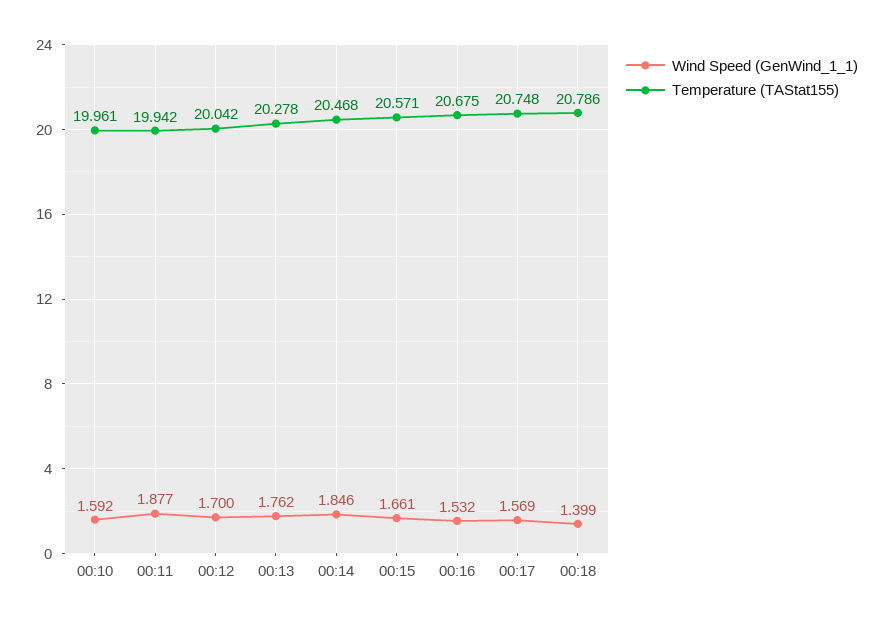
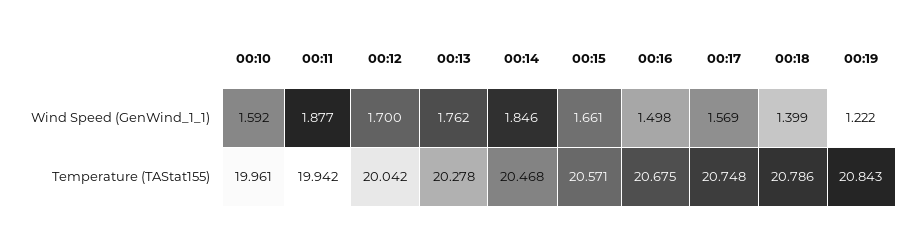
Wind Speed (GenWind_1_1), 00:16: 1.532 -> 1.498
Wind Speed (GenWind_1_1), 00:19: none -> 1.222
Temperature (TAStat155), 00:19: none -> 20.843

